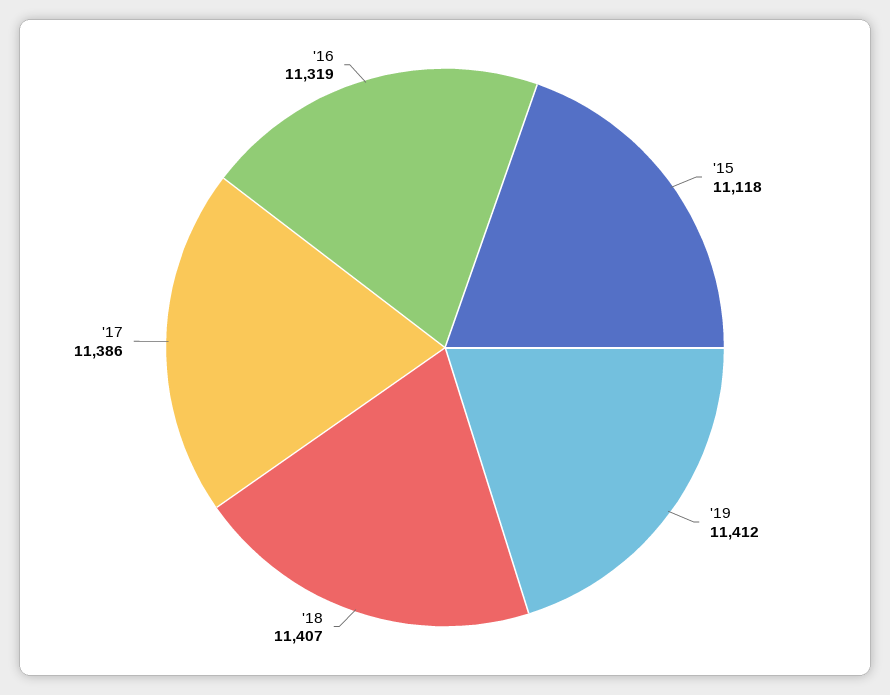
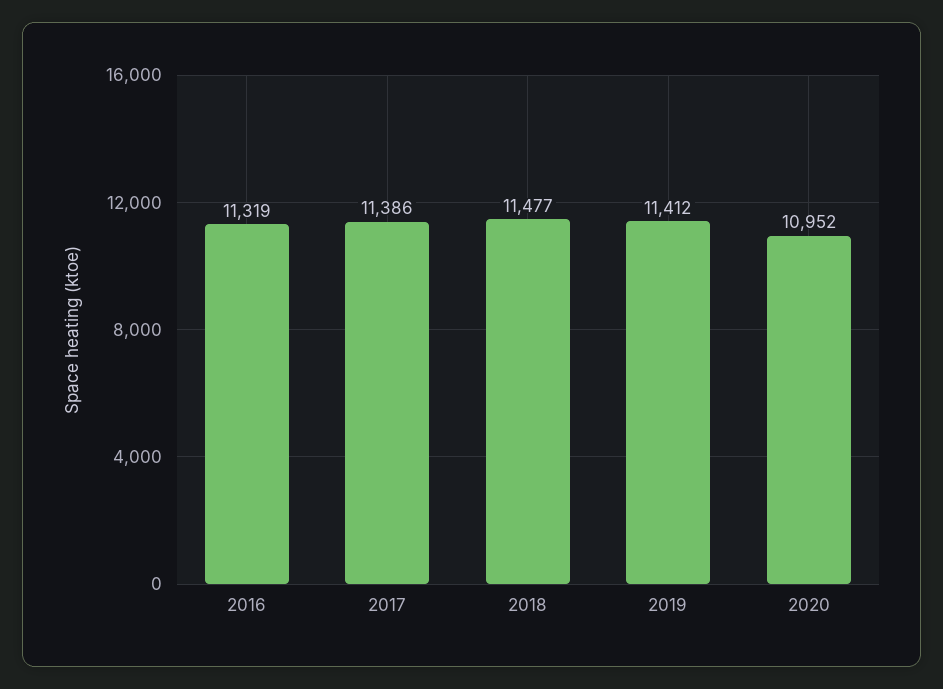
'15: 11118 -> none
'18: 11407 -> 11477
2020: none -> 10952

